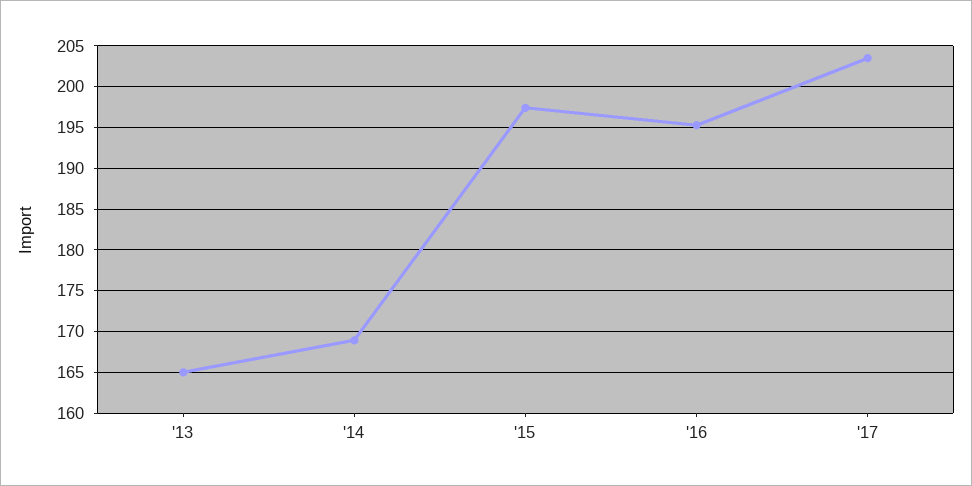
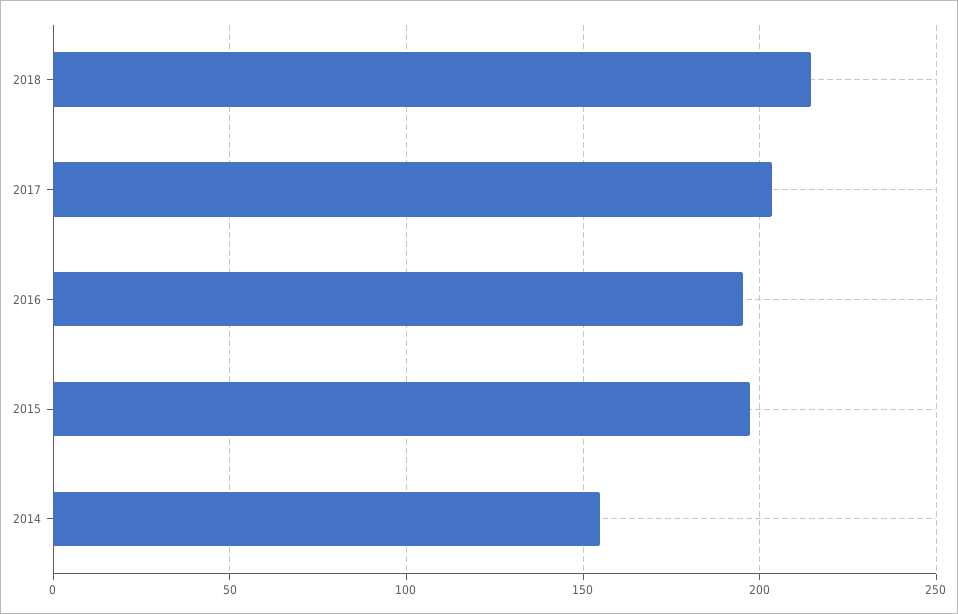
'13: 165 -> none
'14: 169 -> 155
2018: none -> 215

